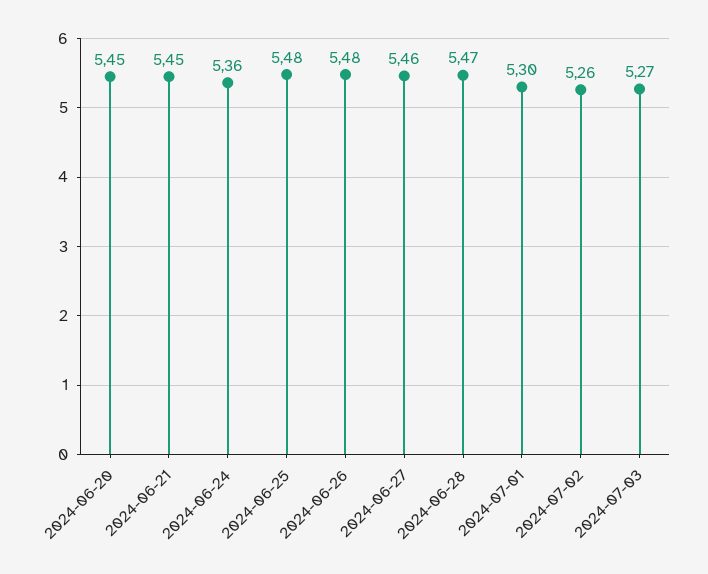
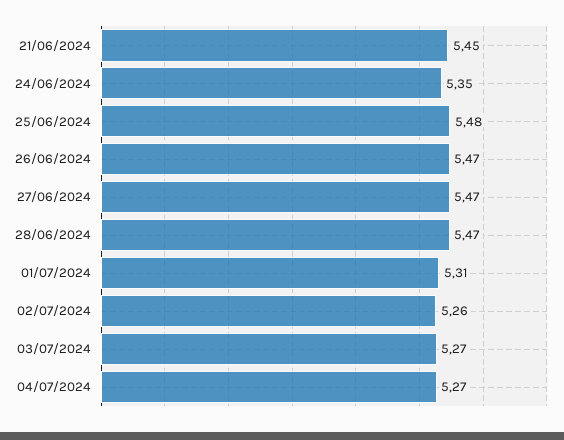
2024-06-20: 5.45 -> none
2024-06-24: 5.36 -> 5.35
2024-06-26: 5.48 -> 5.47
2024-06-27: 5.46 -> 5.47
2024-07-01: 5.3 -> 5.31
04/07/2024: none -> 5.27

